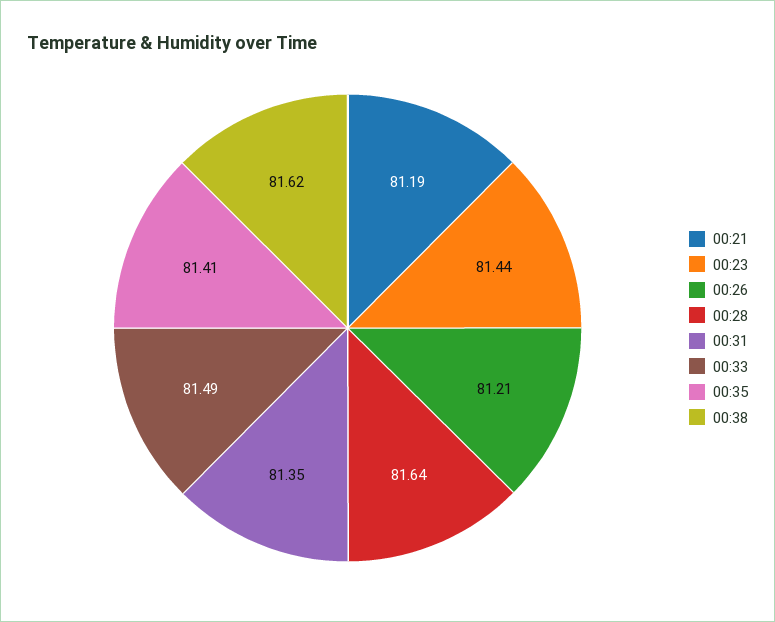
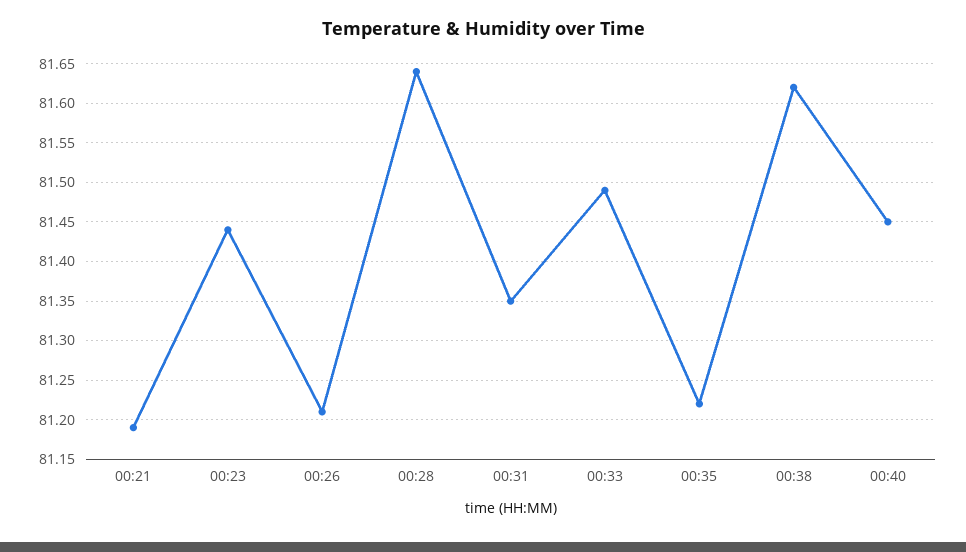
00:35: 81.41 -> 81.22
00:40: none -> 81.45

